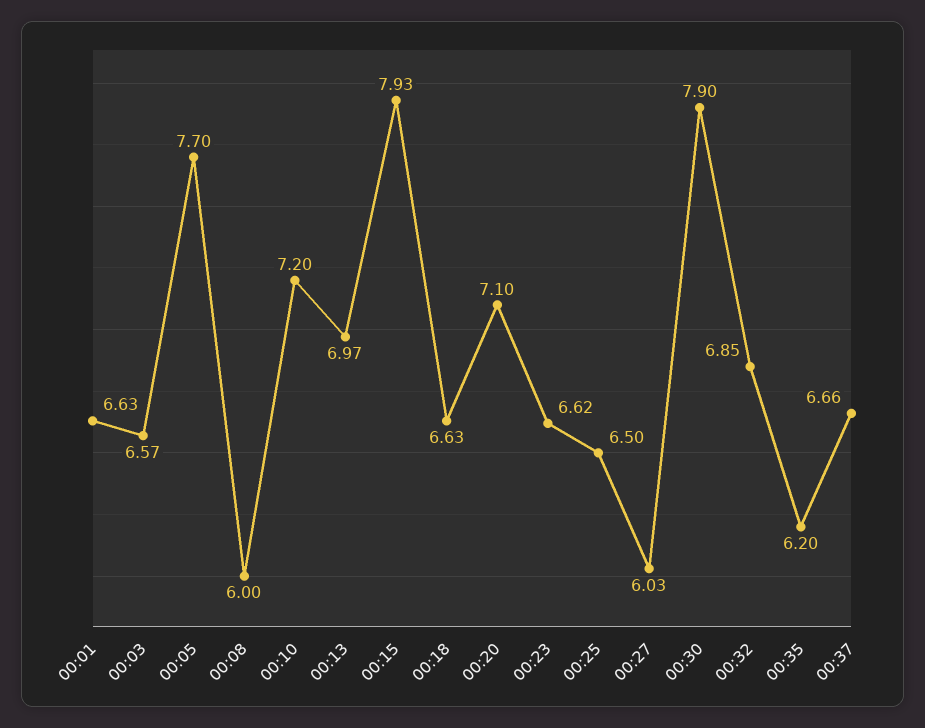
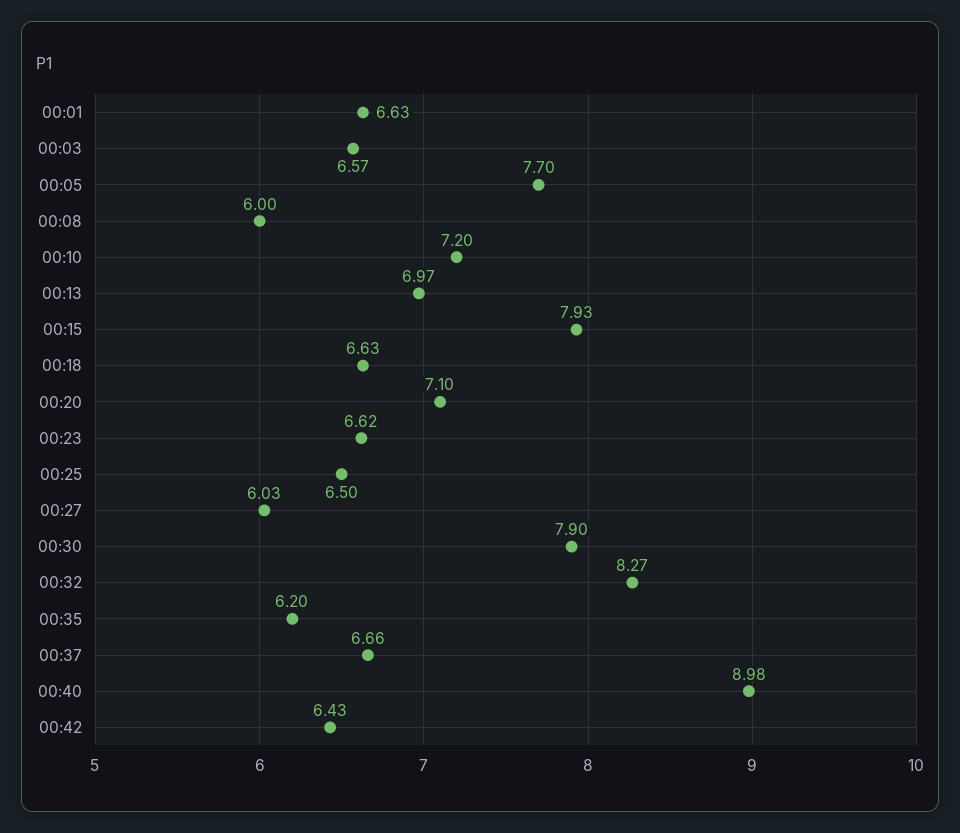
00:32: 6.85 -> 8.27
00:40: none -> 8.98
00:42: none -> 6.43

